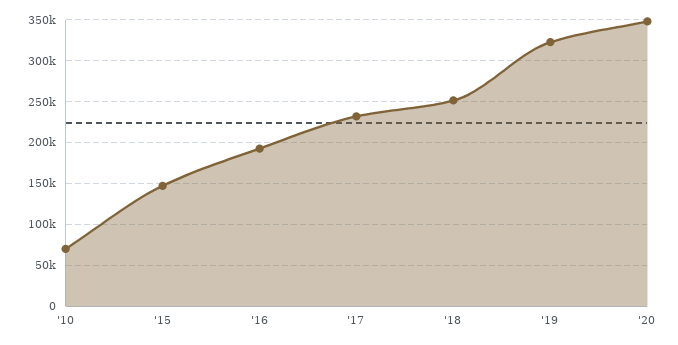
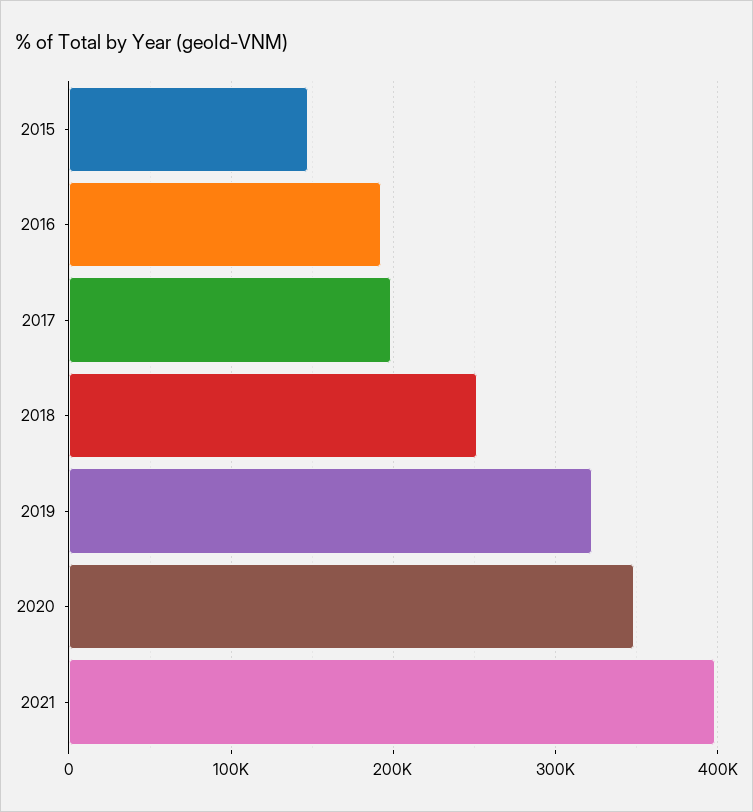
'10: 70000 -> none
'17: 230000 -> 200000
2021: none -> 400000

